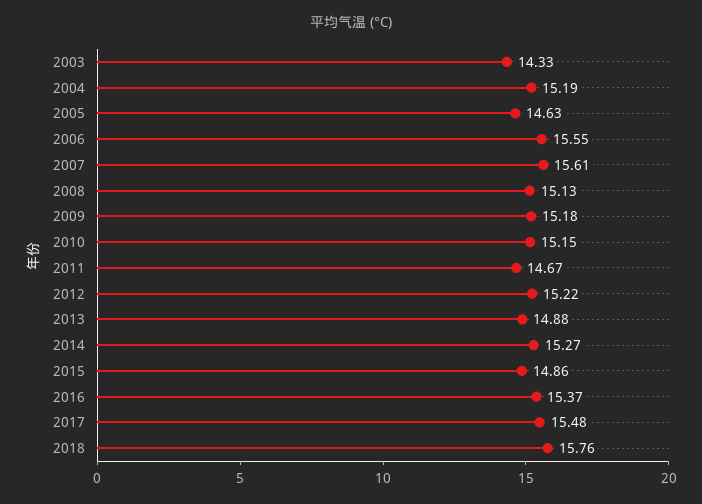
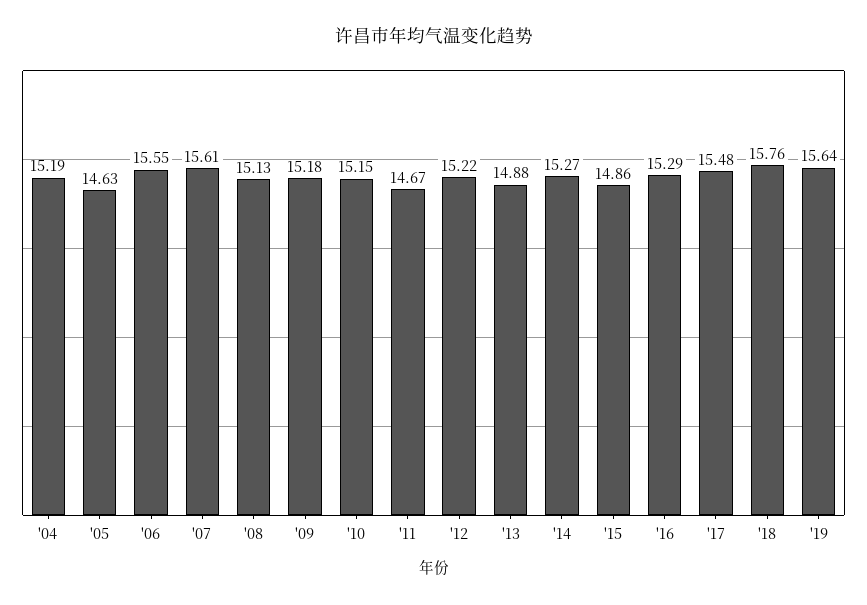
2003: 14.33 -> none
2016: 15.37 -> 15.29
'19: none -> 15.64

